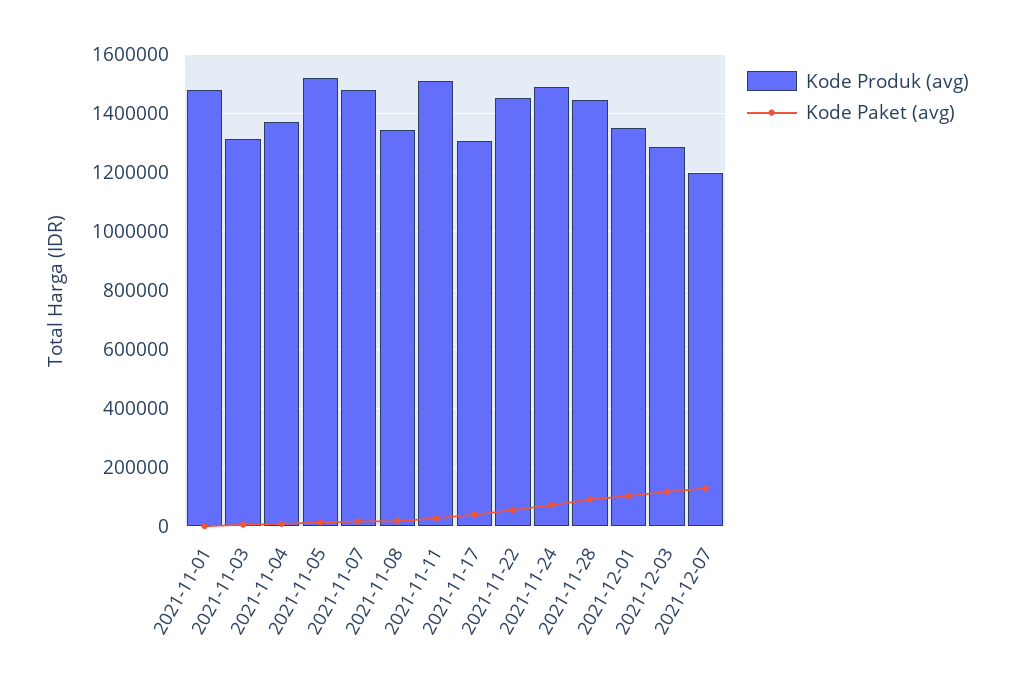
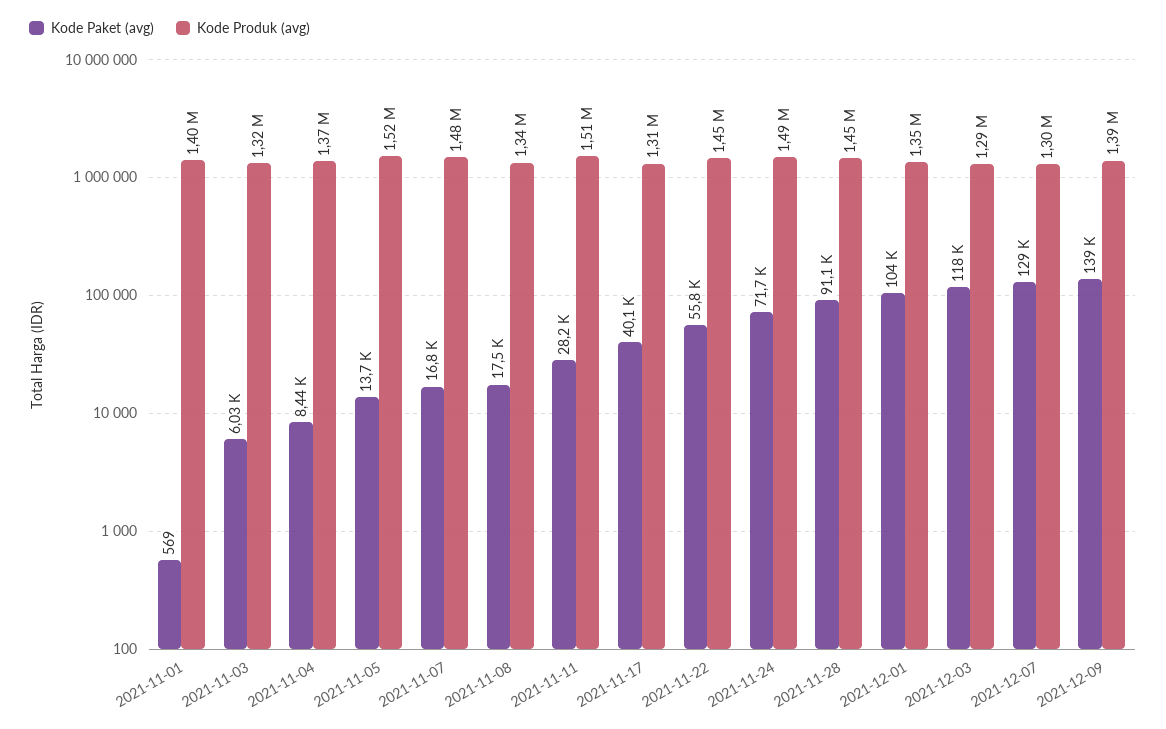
Kode Produk (avg), 2021-11-01: 1475000 -> 1400000
Kode Produk (avg), 2021-12-07: 1200000 -> 1300000
Kode Paket (avg), 2021-12-09: none -> 139000
Kode Produk (avg), 2021-12-09: none -> 1390000

